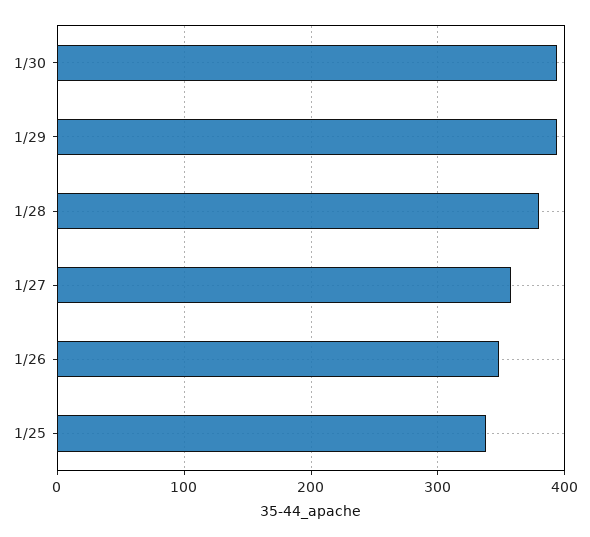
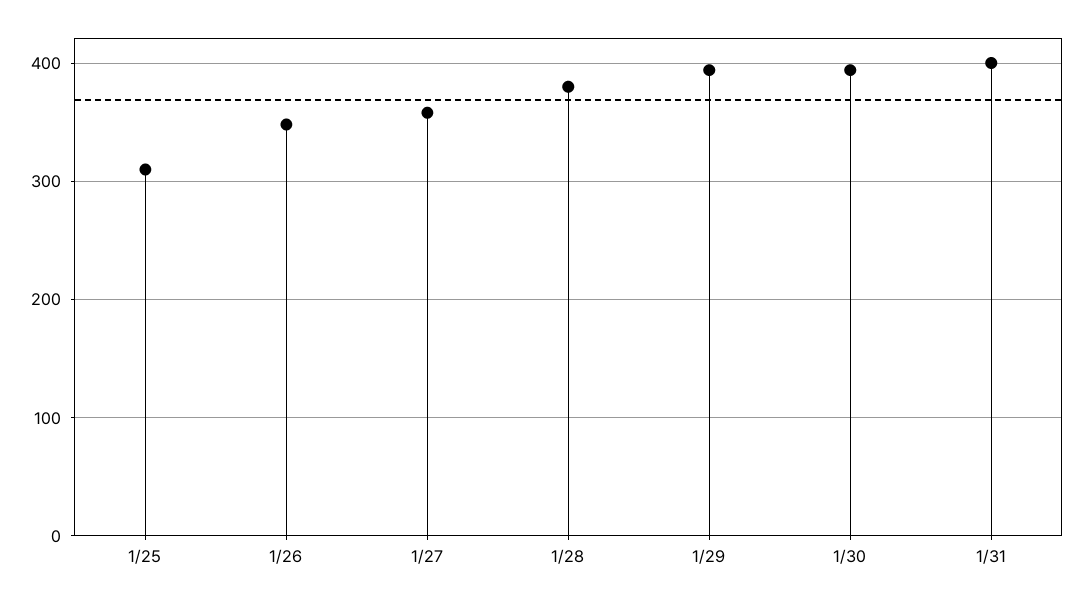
1/25: 340 -> 310
1/31: none -> 400

